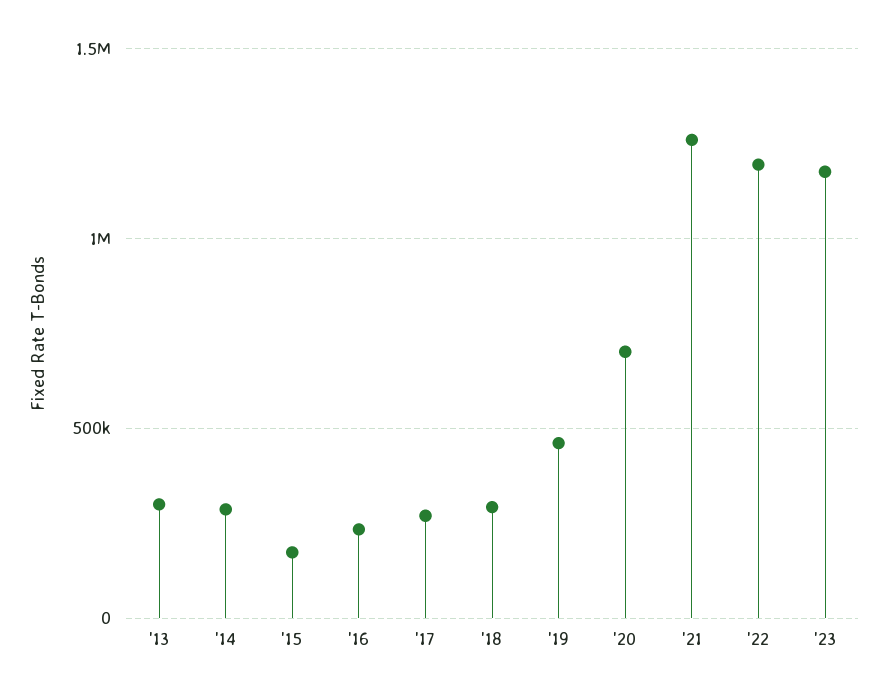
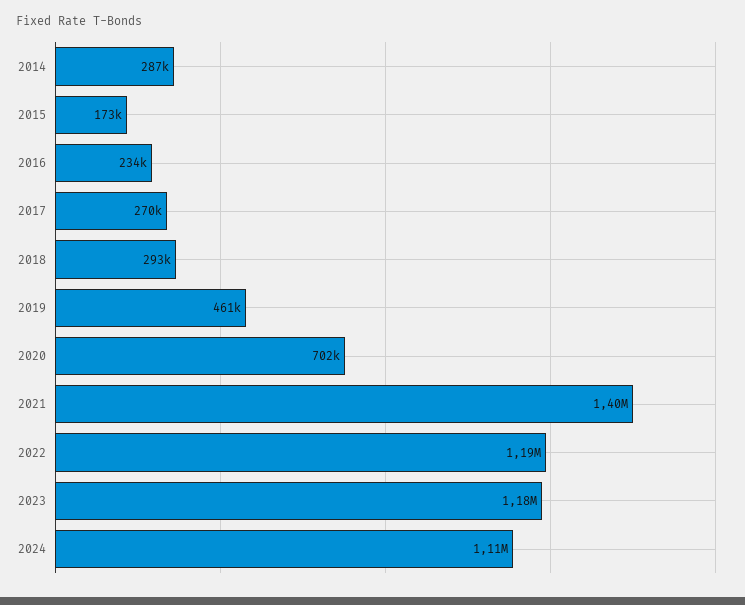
'13: 300000 -> none
'21: 1250000 -> 1400000
2024: none -> 1110000

